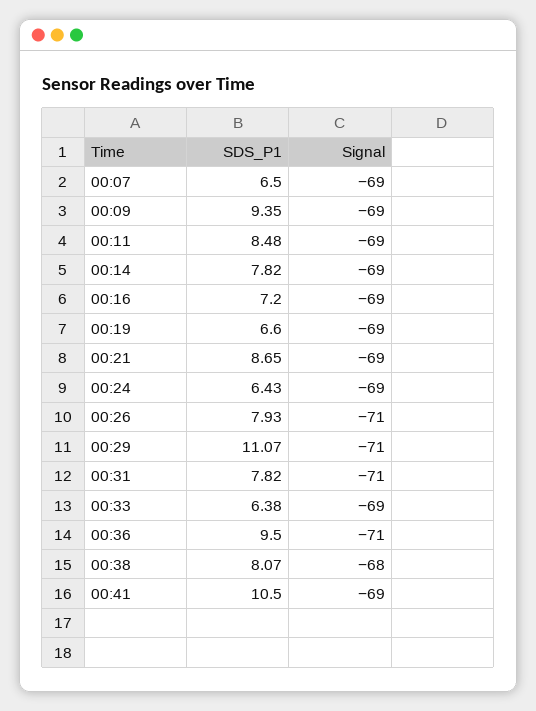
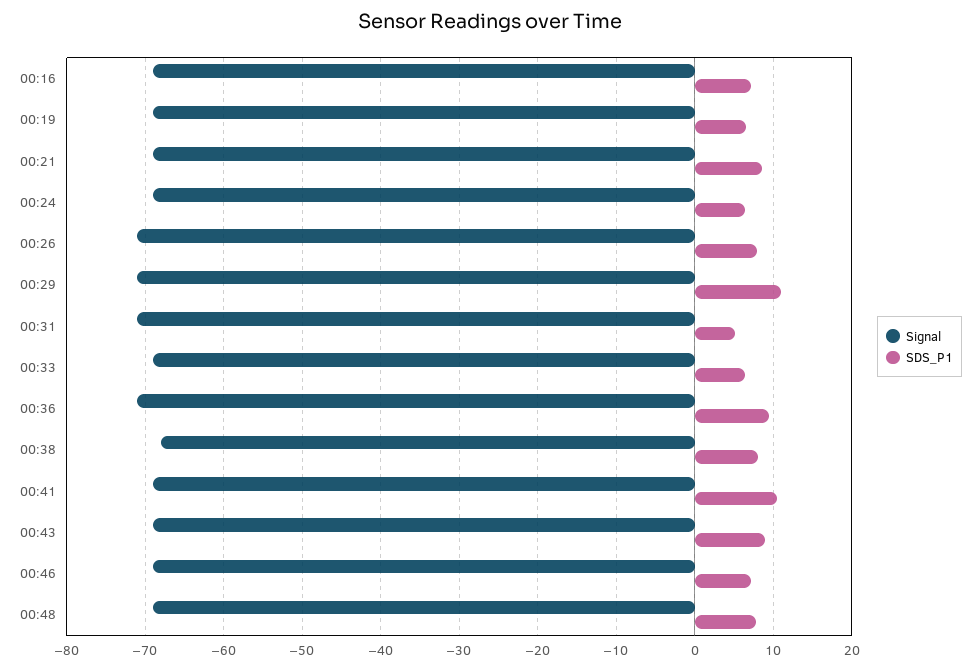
SDS_P1, 00:07: 6.5 -> none
Signal, 00:07: -69 -> none
SDS_P1, 00:09: 9.35 -> none
Signal, 00:09: -69 -> none
SDS_P1, 00:11: 8.48 -> none
Signal, 00:11: -69 -> none
SDS_P1, 00:14: 7.82 -> none
Signal, 00:14: -69 -> none
SDS_P1, 00:31: 7.82 -> 5
Signal, 00:43: none -> -69
SDS_P1, 00:43: none -> 9
Signal, 00:46: none -> -69
SDS_P1, 00:46: none -> 7
Signal, 00:48: none -> -69
SDS_P1, 00:48: none -> 8

